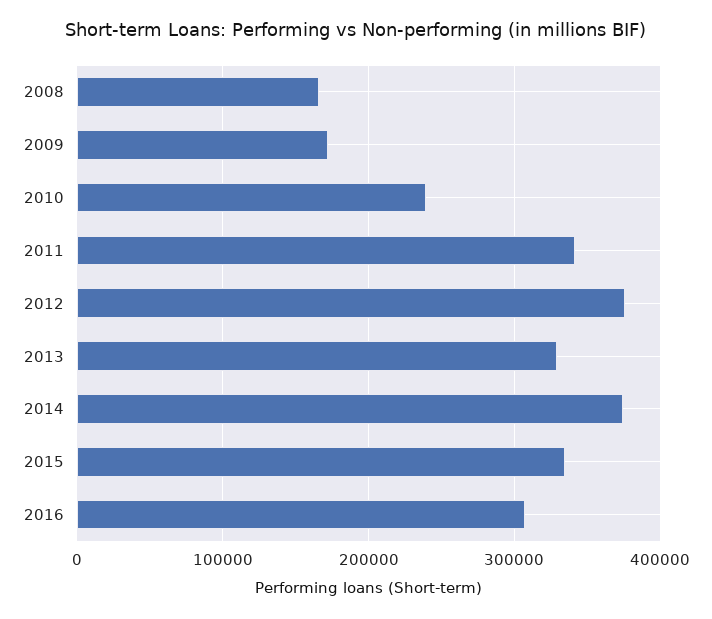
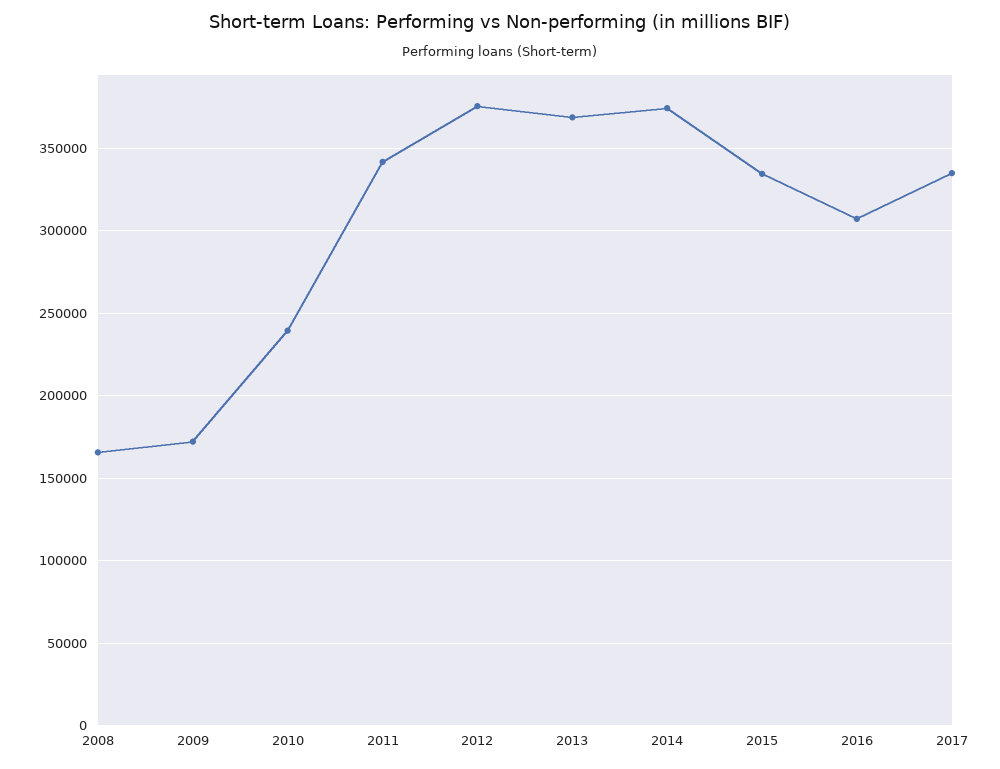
2013: 330000 -> 370000
2017: none -> 335000

